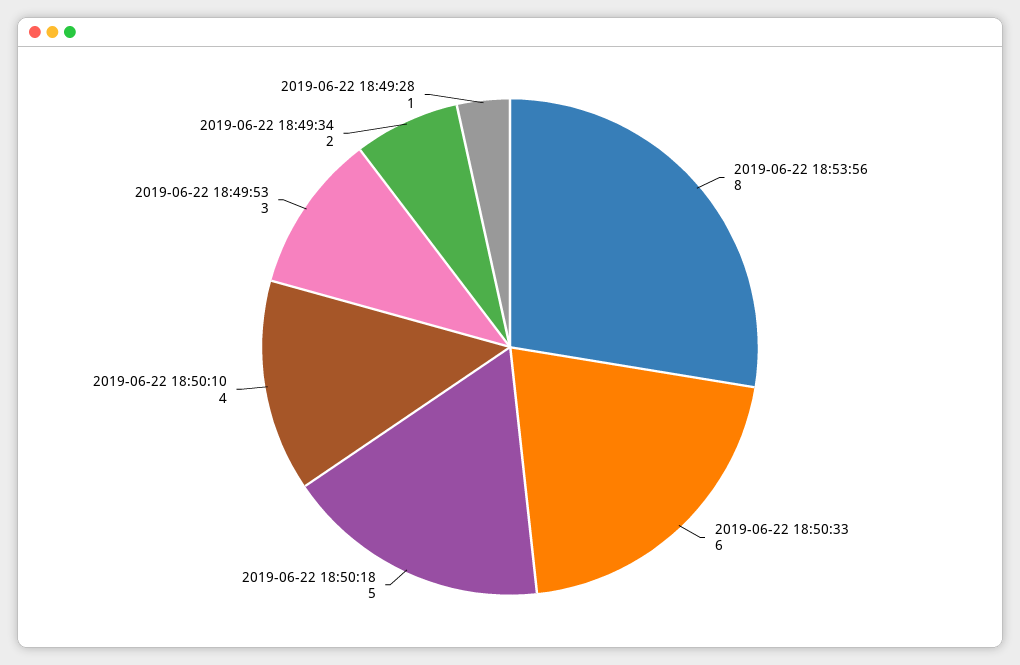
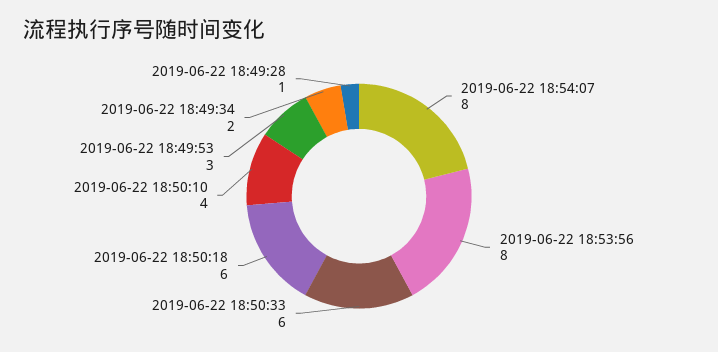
2019-06-22 18:50:18: 5 -> 6
2019-06-22 18:54:07: none -> 8

